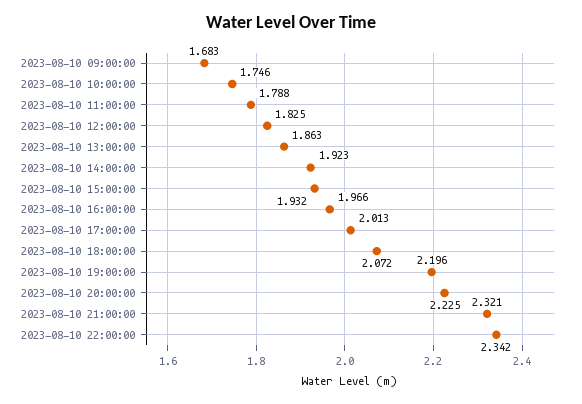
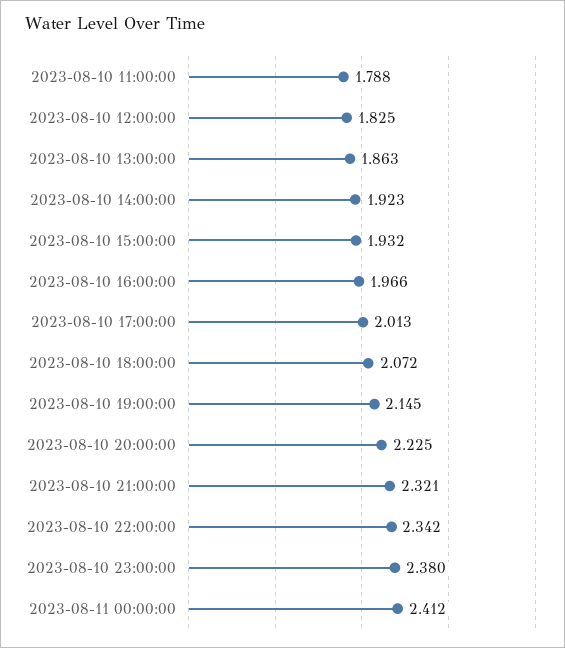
2023-08-10 09:00:00: 1.683 -> none
2023-08-10 10:00:00: 1.746 -> none
2023-08-10 19:00:00: 2.196 -> 2.145
2023-08-10 23:00:00: none -> 2.38
2023-08-11 00:00:00: none -> 2.412

